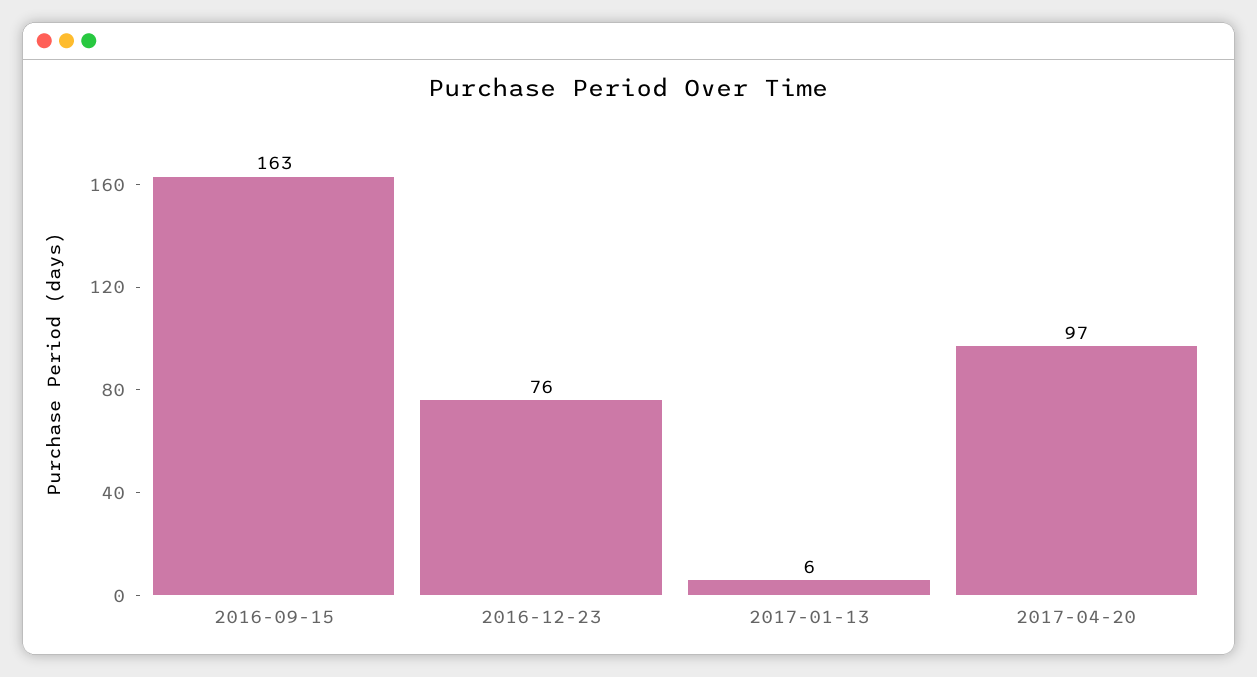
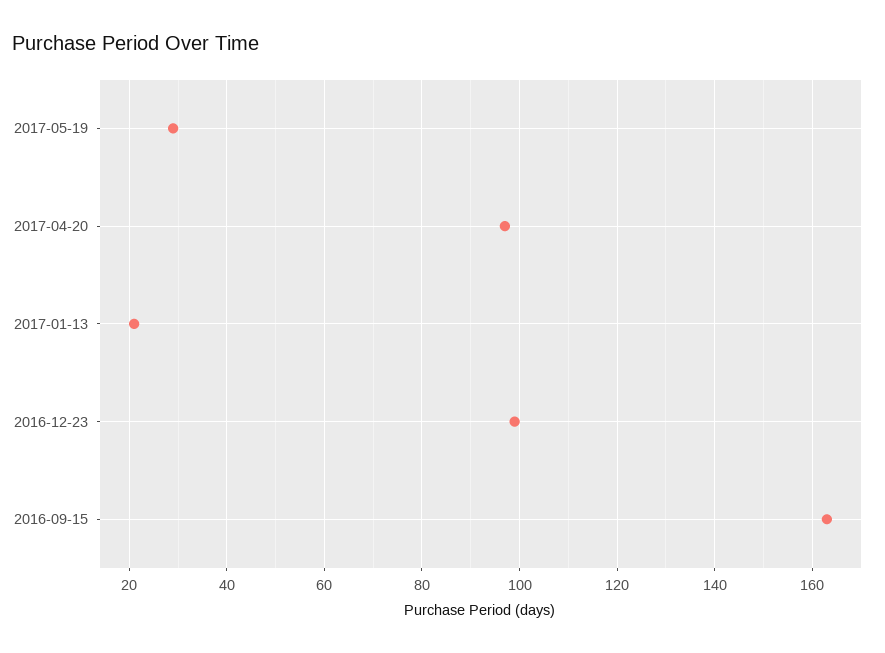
2016-12-23: 76 -> 100
2017-01-13: 6 -> 20
2017-05-19: none -> 30

